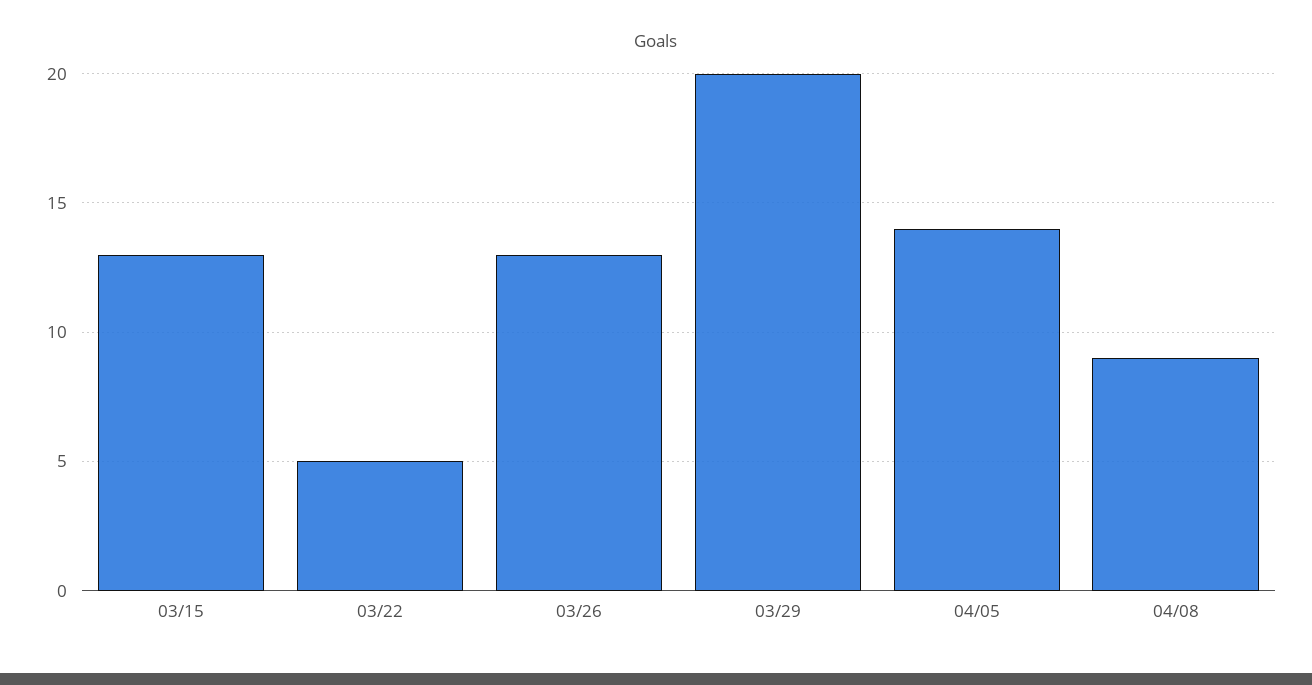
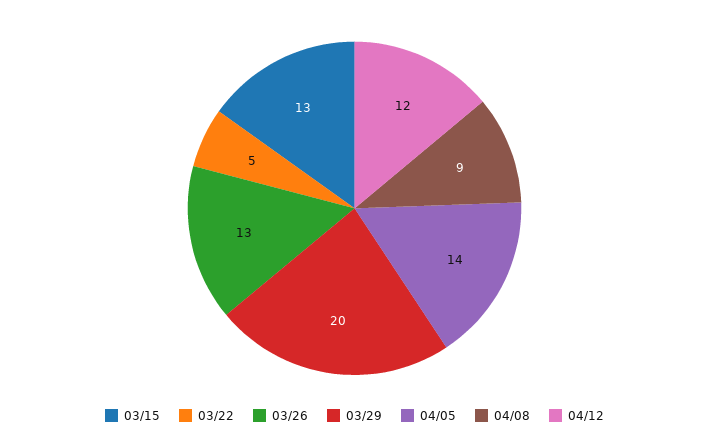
04/12: none -> 12

